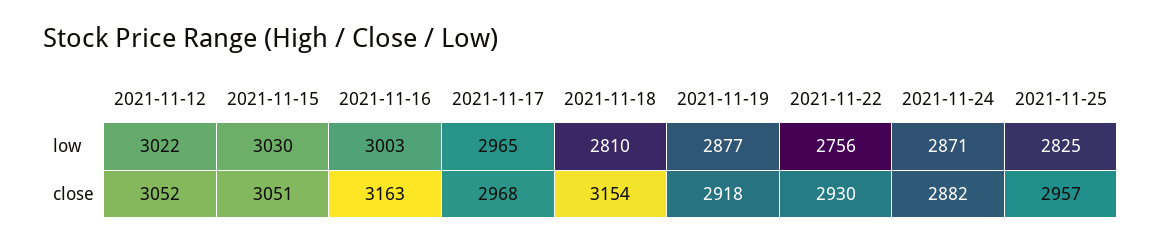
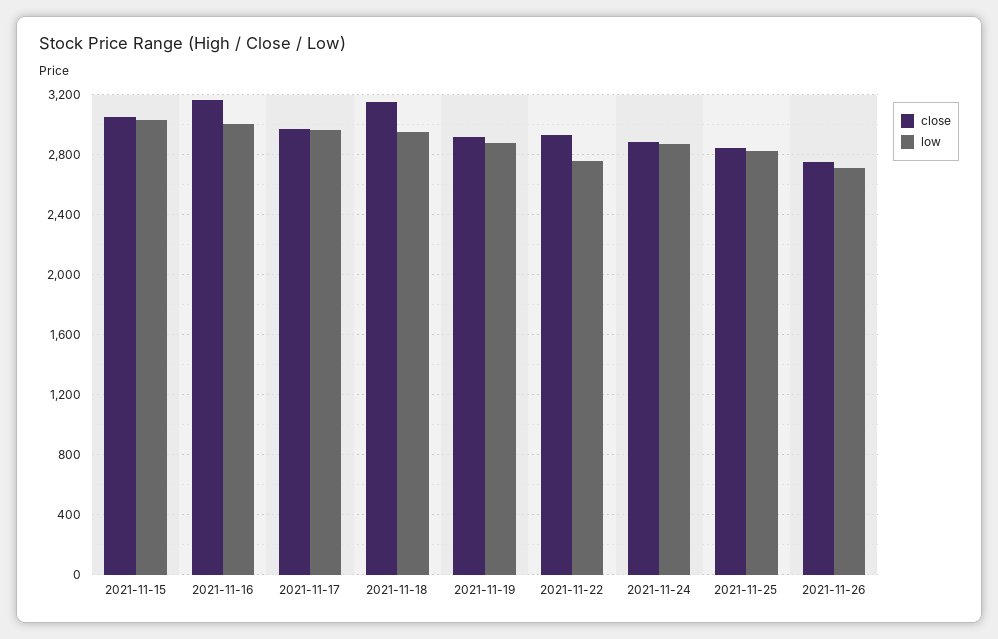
low, 2021-11-12: 3022 -> none
low, 2021-11-18: 2810 -> 2950
close, 2021-11-12: 3052 -> none
close, 2021-11-25: 2957 -> 2850
close, 2021-11-26: none -> 2750
low, 2021-11-26: none -> 2700

